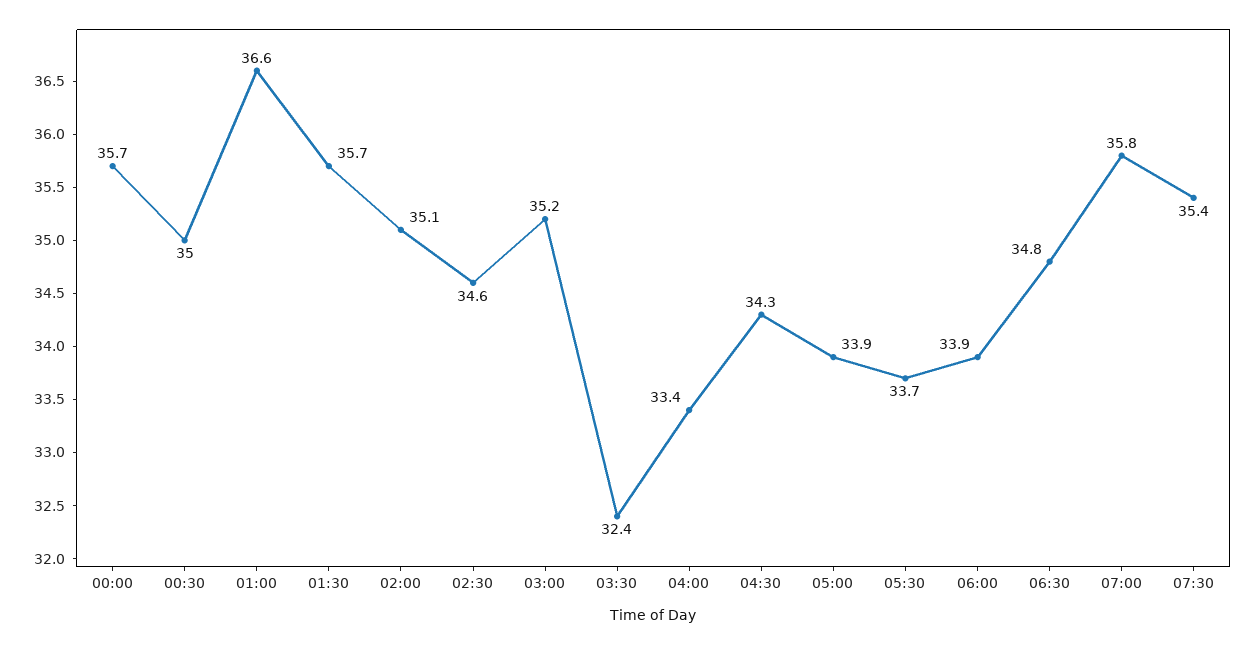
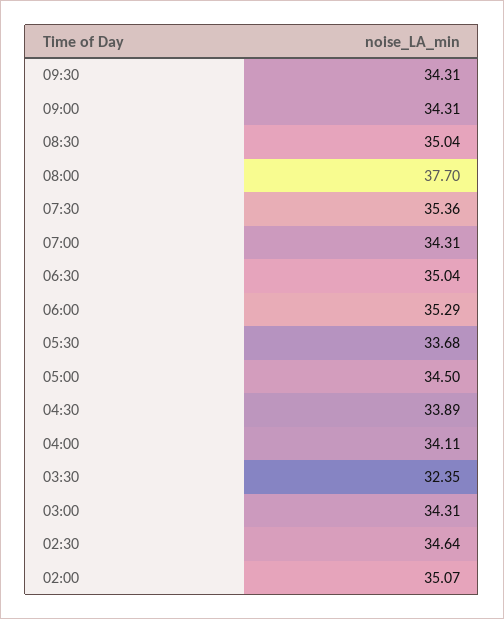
00:00: 35.7 -> none
00:30: 35 -> none
01:00: 36.6 -> none
01:30: 35.7 -> none
03:00: 35.2 -> 34.31
04:00: 33.4 -> 34.11
04:30: 34.3 -> 33.89
05:00: 33.9 -> 34.5
06:00: 33.9 -> 35.29
06:30: 34.8 -> 35.04
07:00: 35.8 -> 34.31
09:30: none -> 34.31
09:00: none -> 34.31
08:30: none -> 35.04
08:00: none -> 37.7

